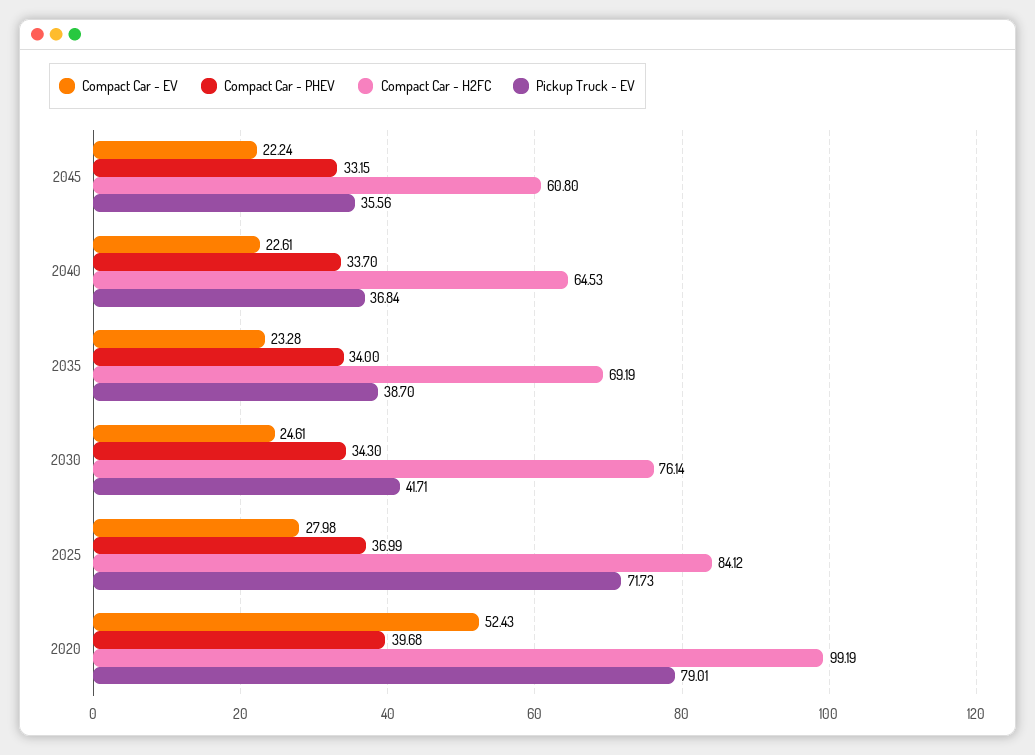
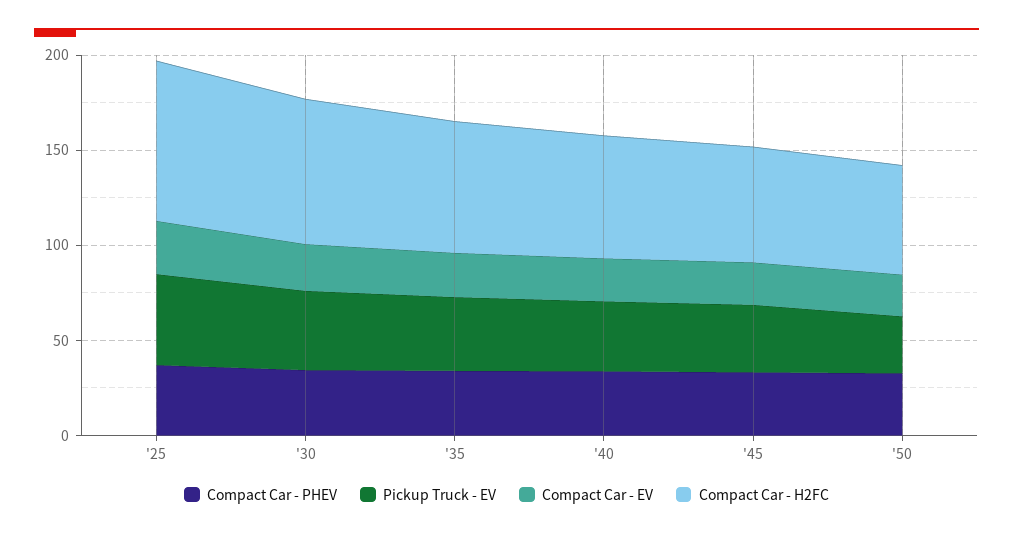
Pickup Truck - EV, 2025: 71.73 -> 50
Compact Car - EV, 2020: 52.43 -> none
Compact Car - PHEV, 2020: 39.68 -> none
Compact Car - H2FC, 2020: 99.19 -> none
Pickup Truck - EV, 2020: 79.01 -> none
Compact Car - PHEV, '50: none -> 30
Pickup Truck - EV, '50: none -> 30
Compact Car - EV, '50: none -> 20
Compact Car - H2FC, '50: none -> 60

